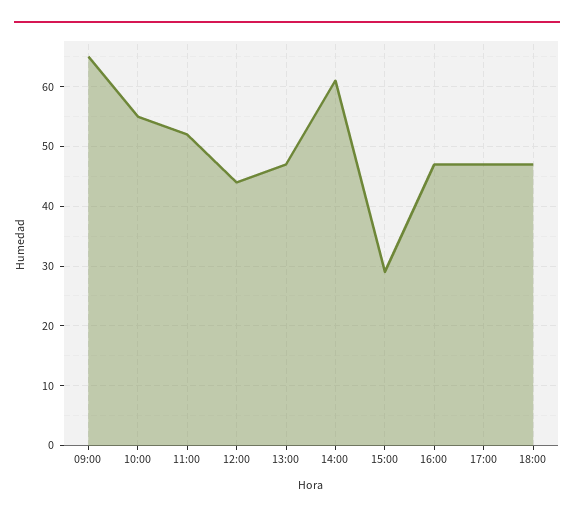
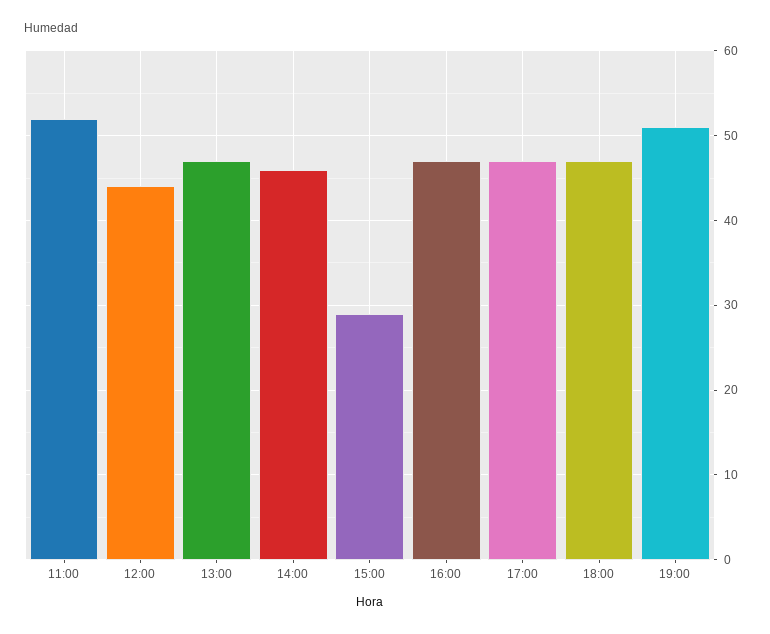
09:00: 65 -> none
10:00: 55 -> none
14:00: 60 -> 46
19:00: none -> 51

